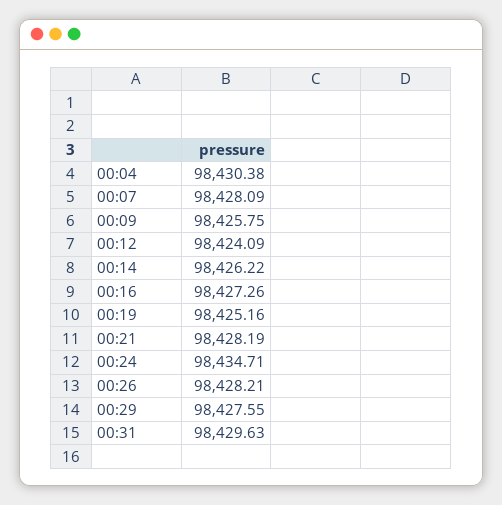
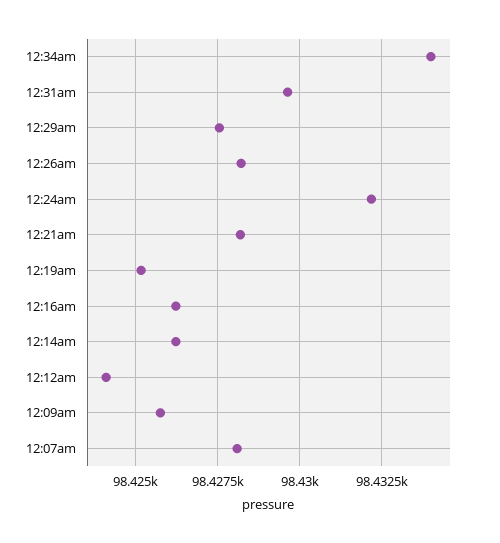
00:04: 98430.38 -> none
00:16: 98427.26 -> 98426.25
00:24: 98434.71 -> 98432.25
12:34am: none -> 98434

